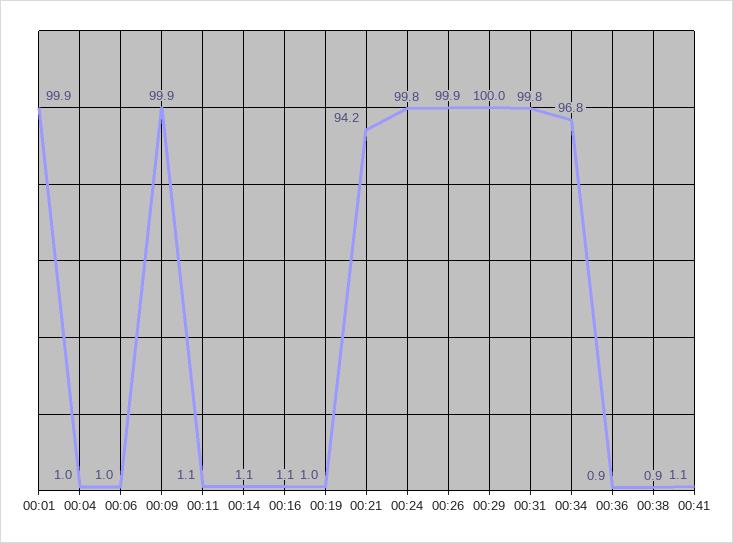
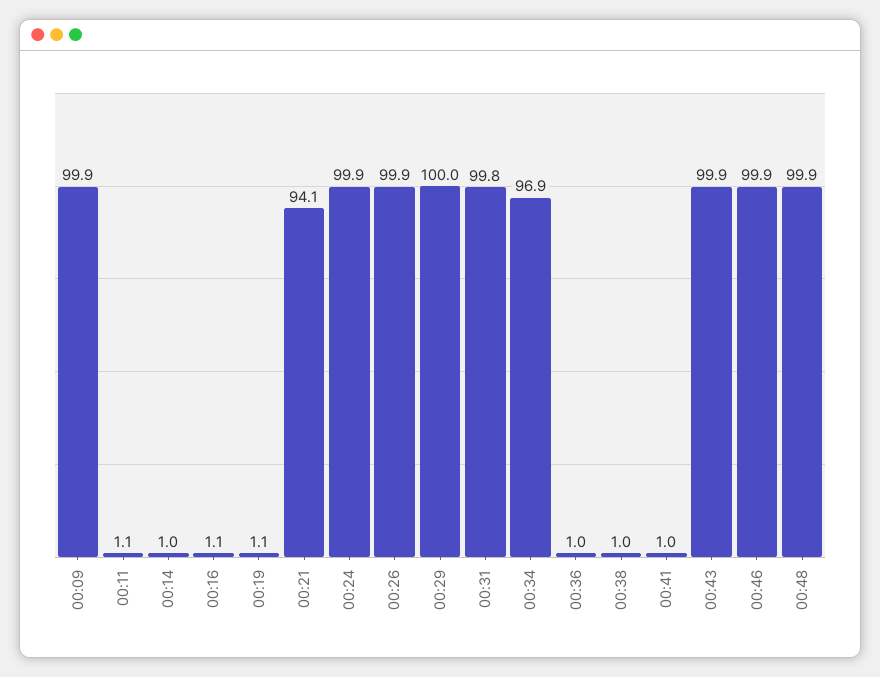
00:01: 99.9 -> none
00:04: 1 -> none
00:06: 1 -> none
00:14: 1.1 -> 1
00:19: 1 -> 1.1
00:21: 94.2 -> 94.1
00:24: 99.8 -> 99.9
00:34: 96.8 -> 96.9
00:36: 0.9 -> 1
00:38: 0.9 -> 1
00:41: 1.1 -> 1
00:43: none -> 99.9
00:46: none -> 99.9
00:48: none -> 99.9

